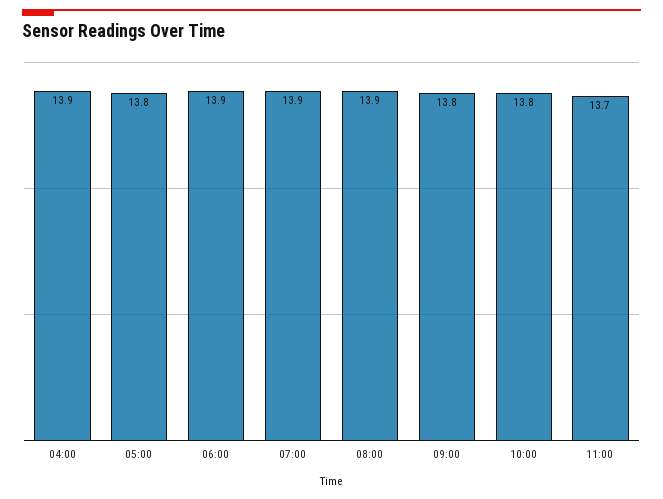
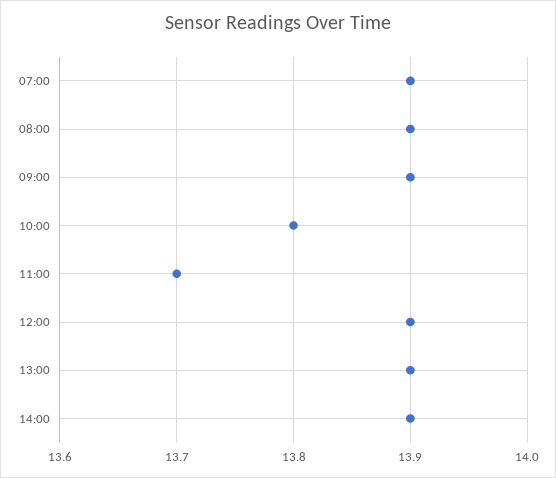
04:00: 13.9 -> none
05:00: 13.8 -> none
06:00: 13.9 -> none
09:00: 13.8 -> 13.9
12:00: none -> 13.9
13:00: none -> 13.9
14:00: none -> 13.9

